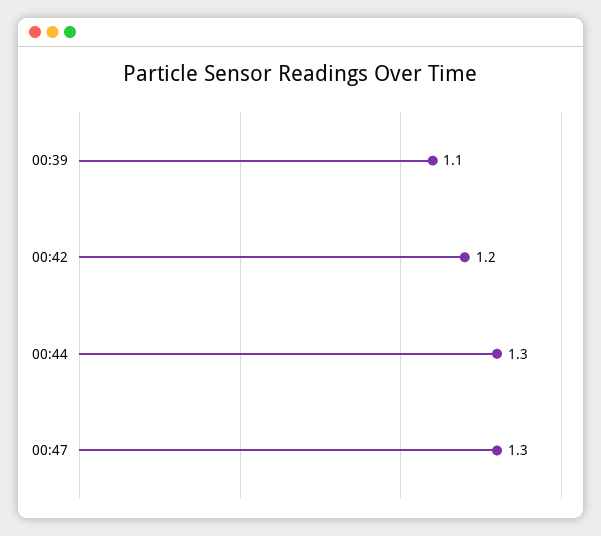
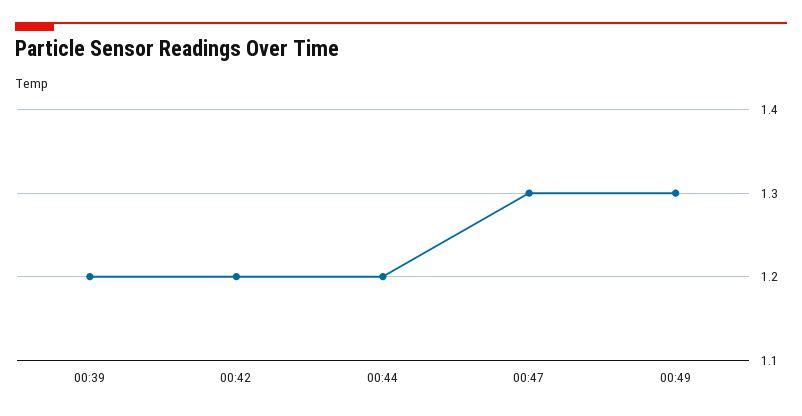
00:39: 1.1 -> 1.2
00:44: 1.3 -> 1.2
00:49: none -> 1.3

